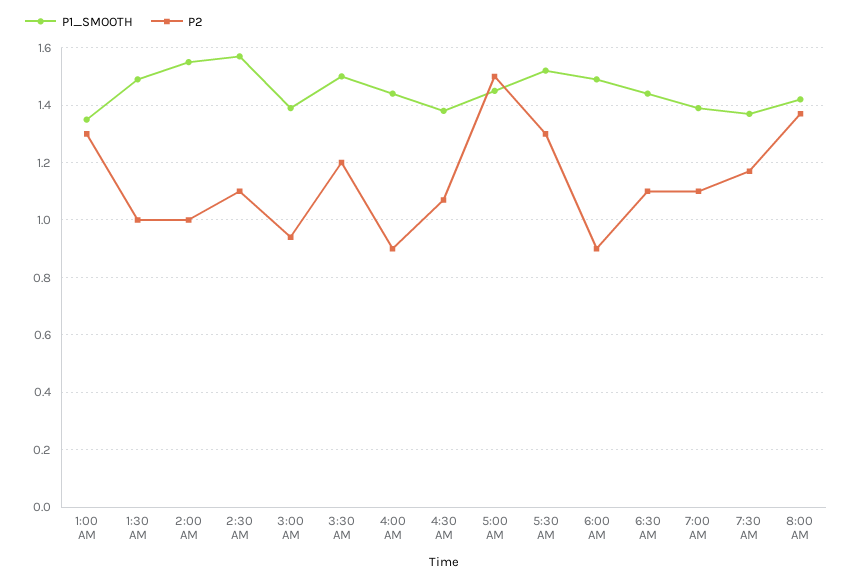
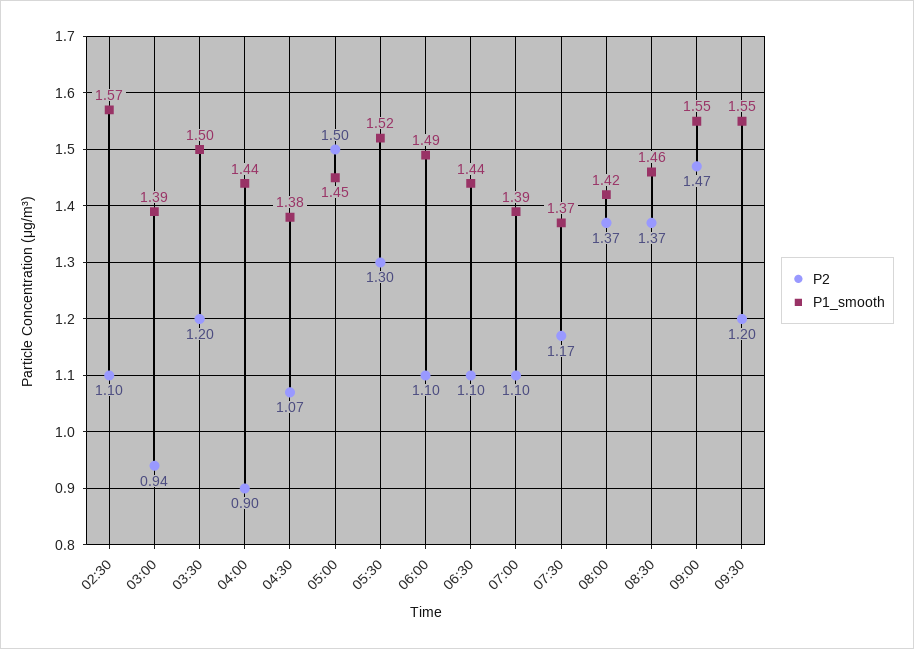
P1_SMOOTH, 1:00 AM: 1.35 -> none
P2, 1:00 AM: 1.3 -> none
P1_SMOOTH, 1:30 AM: 1.5 -> none
P2, 1:30 AM: 1 -> none
P1_SMOOTH, 2:00 AM: 1.55 -> none
P2, 2:00 AM: 1 -> none
P2, 6:00 AM: 0.9 -> 1.1
P2, 08:30: none -> 1.37
P1_SMOOTH, 08:30: none -> 1.46
P2, 09:00: none -> 1.47
P1_SMOOTH, 09:00: none -> 1.55
P2, 09:30: none -> 1.2
P1_SMOOTH, 09:30: none -> 1.55

